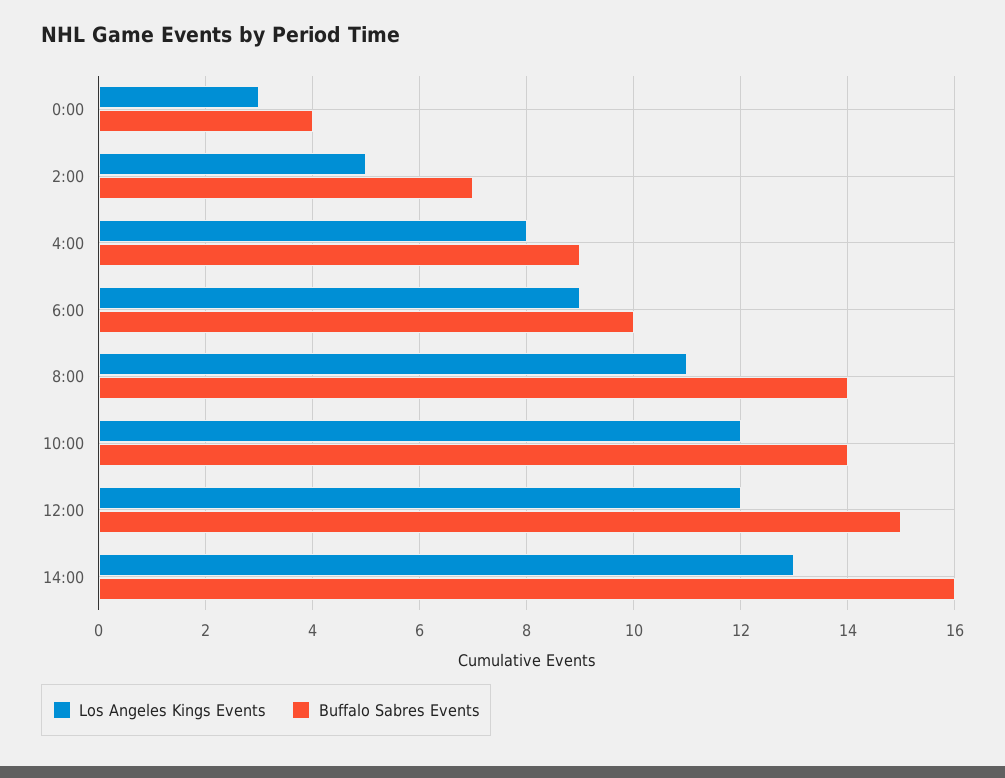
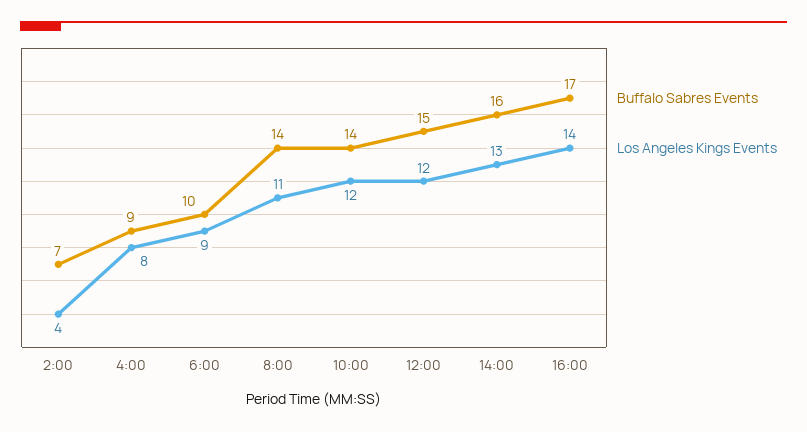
Los Angeles Kings Events, 0:00: 3 -> none
Buffalo Sabres Events, 0:00: 4 -> none
Los Angeles Kings Events, 2:00: 5 -> 4
Buffalo Sabres Events, 16:00: none -> 17
Los Angeles Kings Events, 16:00: none -> 14

